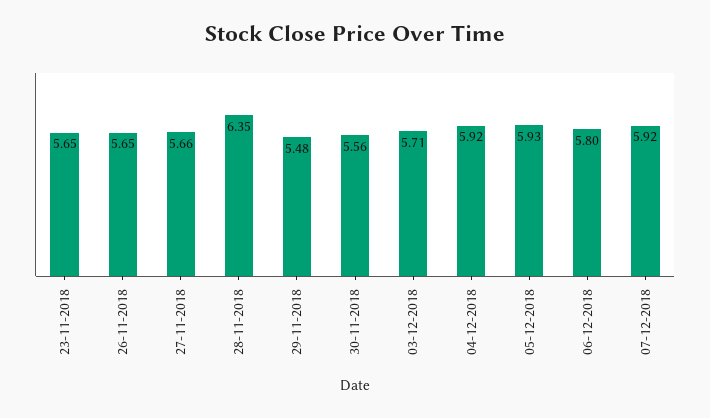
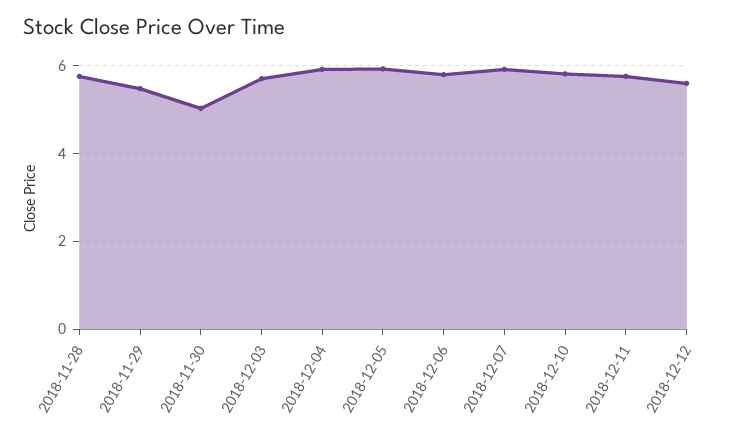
23-11-2018: 5.65 -> none
26-11-2018: 5.65 -> none
27-11-2018: 5.66 -> none
28-11-2018: 6.35 -> 5.8
30-11-2018: 5.56 -> 5
2018-12-10: none -> 5.8
2018-12-11: none -> 5.8
2018-12-12: none -> 5.6

